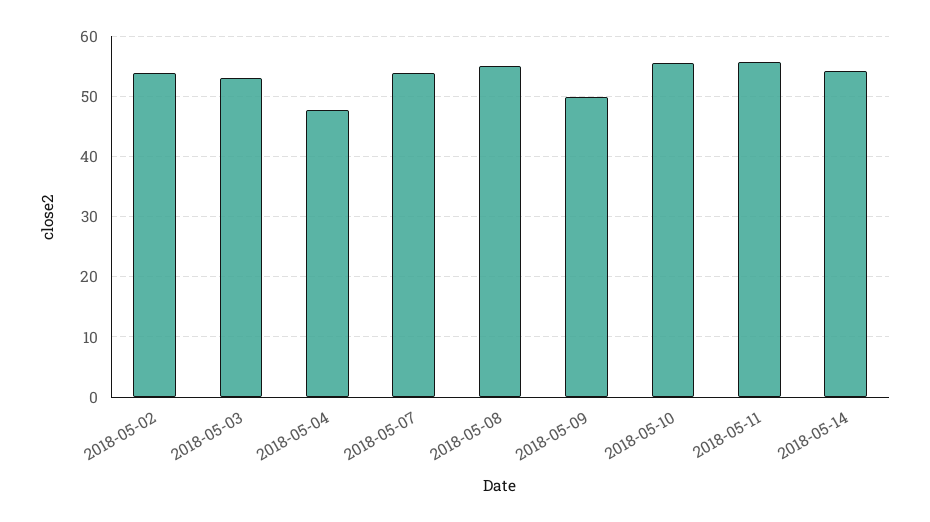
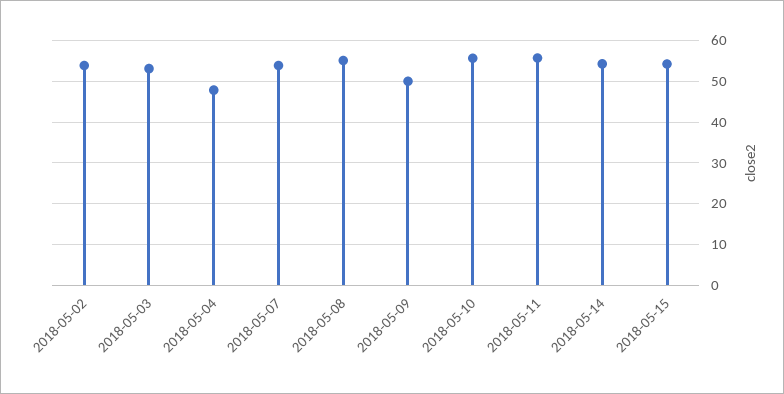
2018-05-15: none -> 54

